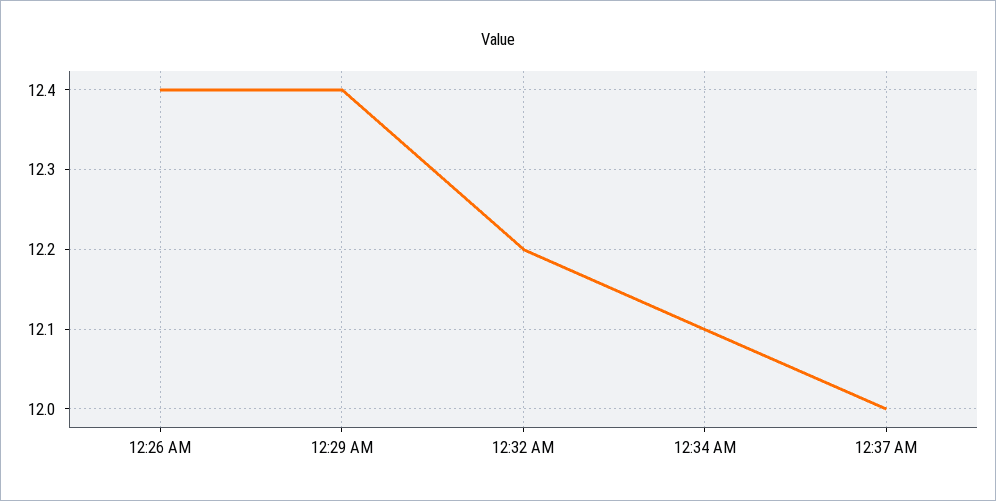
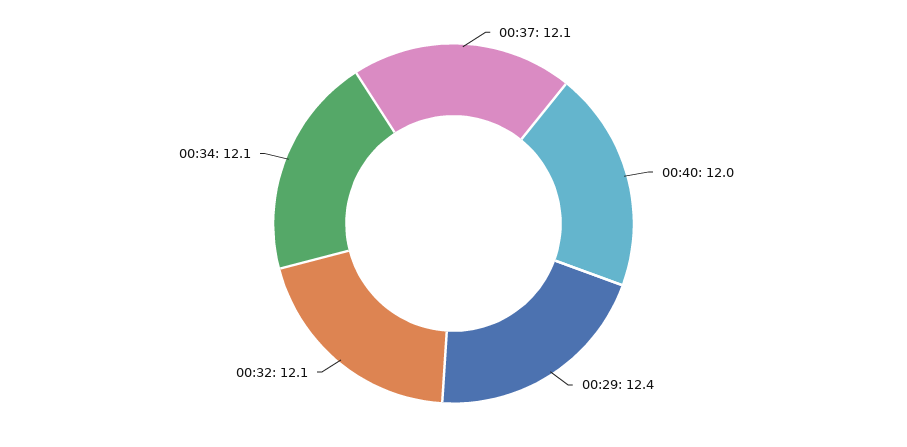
12:26 AM: 12.4 -> none
12:32 AM: 12.2 -> 12.1
12:37 AM: 12 -> 12.1
00:40: none -> 12

